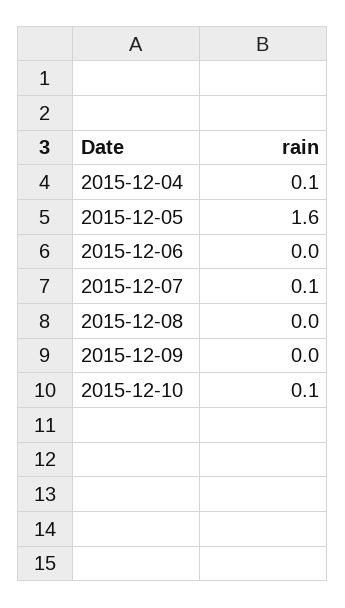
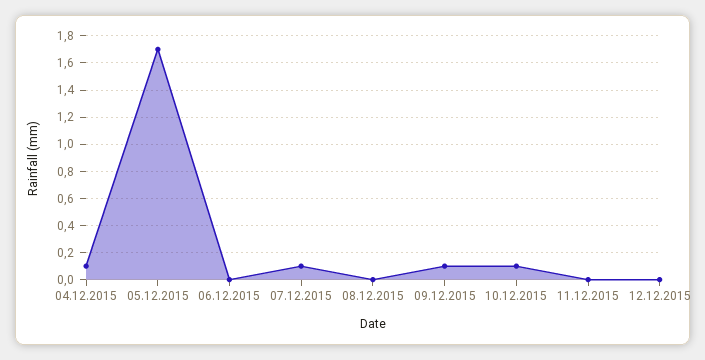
2015-12-05: 1.6 -> 1.7
2015-12-09: 0 -> 0.1
11.12.2015: none -> 0
12.12.2015: none -> 0

